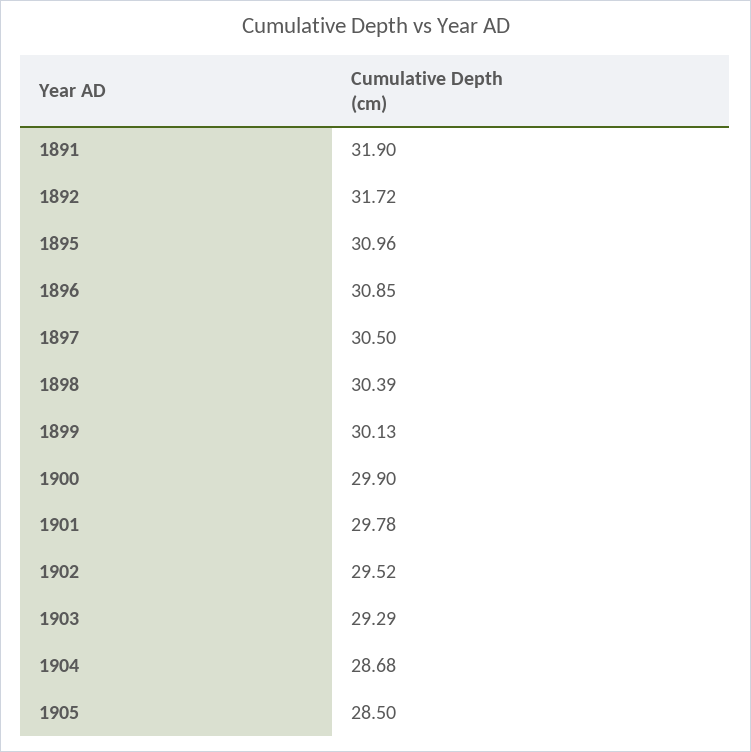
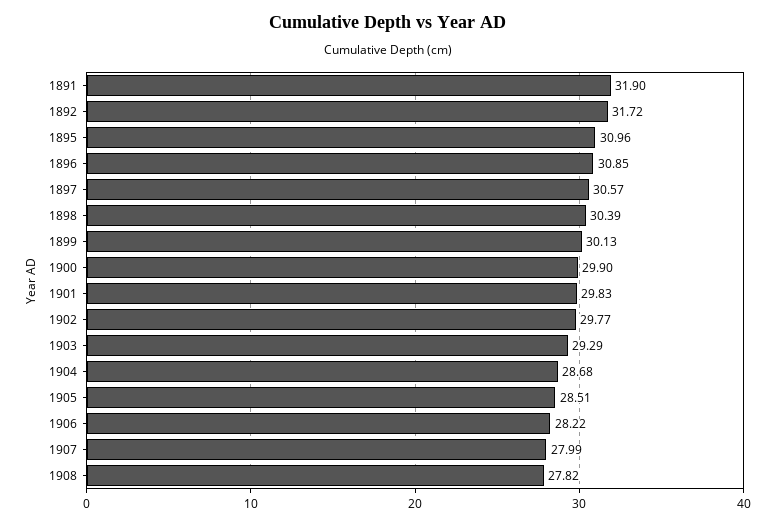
1897: 30.5 -> 30.57
1901: 29.78 -> 29.83
1902: 29.52 -> 29.77
1905: 28.5 -> 28.51
1906: none -> 28.22
1907: none -> 27.99
1908: none -> 27.82

